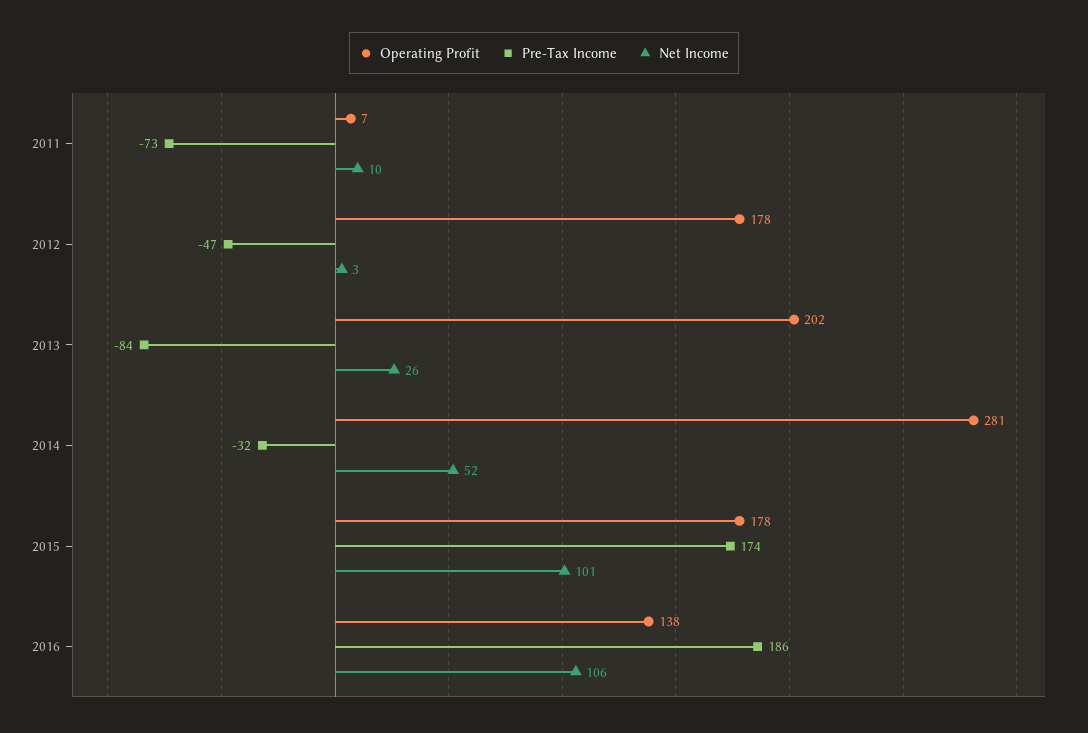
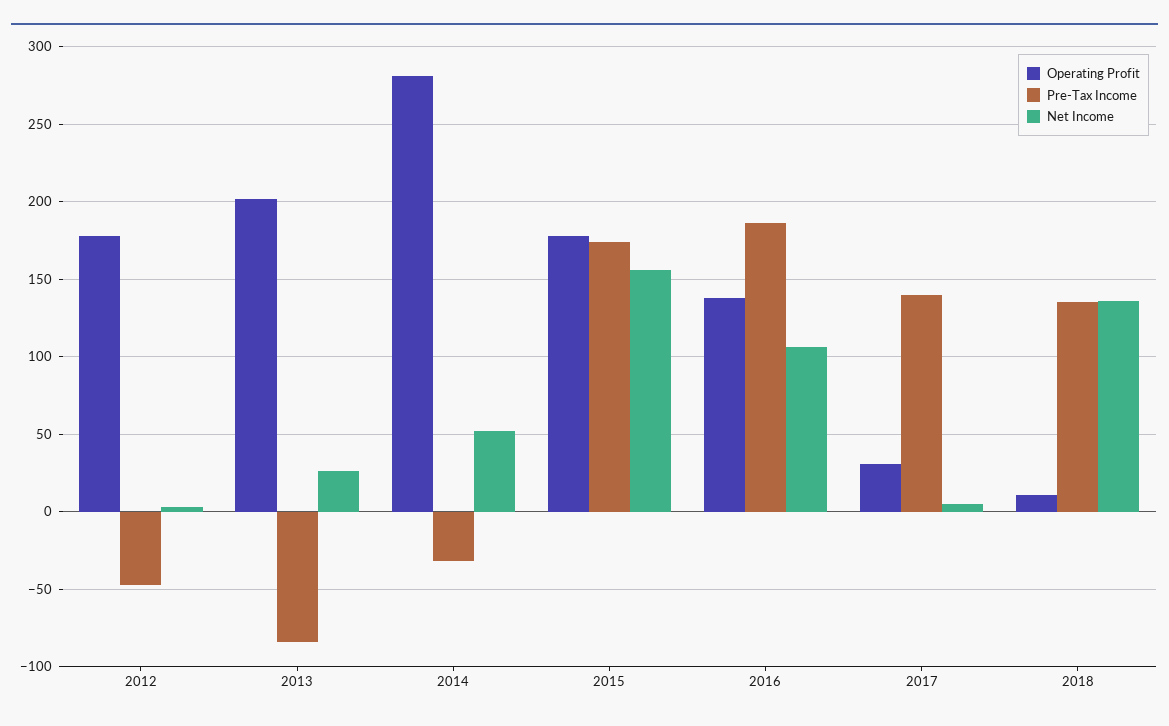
Operating Profit, 2011: 7 -> none
Pre-Tax Income, 2011: -73 -> none
Net Income, 2011: 10 -> none
Net Income, 2015: 101 -> 155
Operating Profit, 2017: none -> 30
Pre-Tax Income, 2017: none -> 140
Net Income, 2017: none -> 5
Operating Profit, 2018: none -> 10
Pre-Tax Income, 2018: none -> 135
Net Income, 2018: none -> 135

